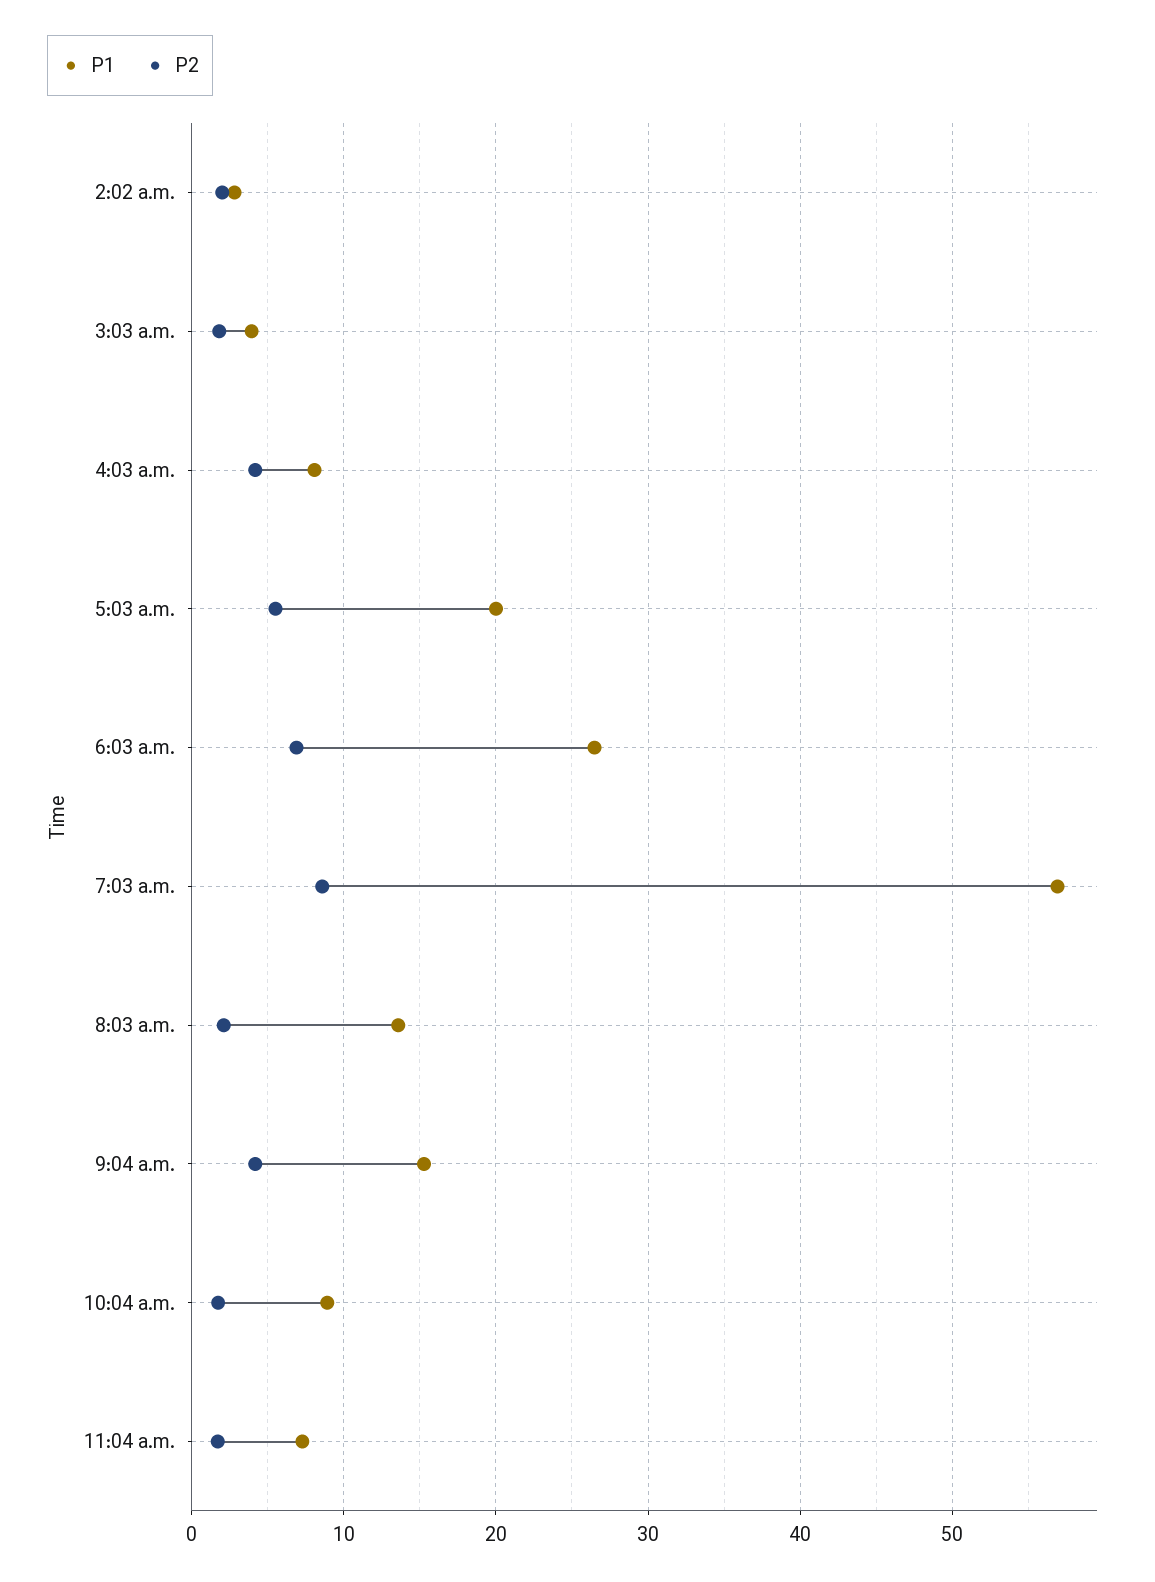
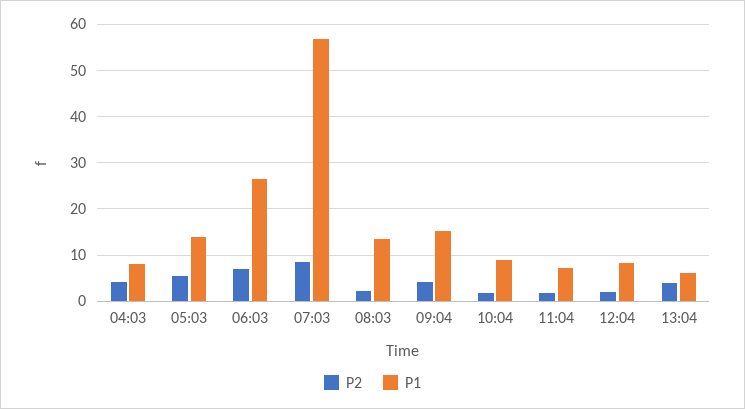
P1, 2:02 a.m.: 3 -> none
P2, 2:02 a.m.: 2 -> none
P1, 3:03 a.m.: 4 -> none
P2, 3:03 a.m.: 2 -> none
P1, 5:03 a.m.: 20 -> 14
P2, 12:04: none -> 2
P1, 12:04: none -> 8
P2, 13:04: none -> 4
P1, 13:04: none -> 6

